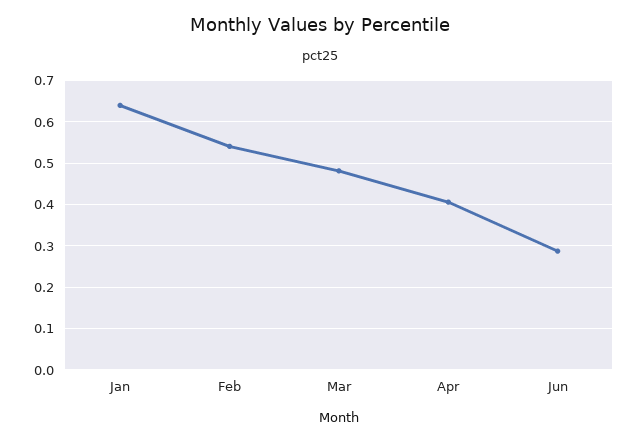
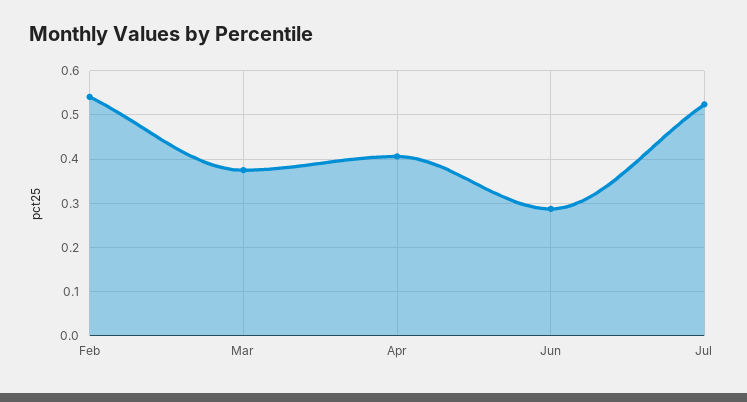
Jan: 0.64 -> none
Mar: 0.48 -> 0.38
Jul: none -> 0.52

